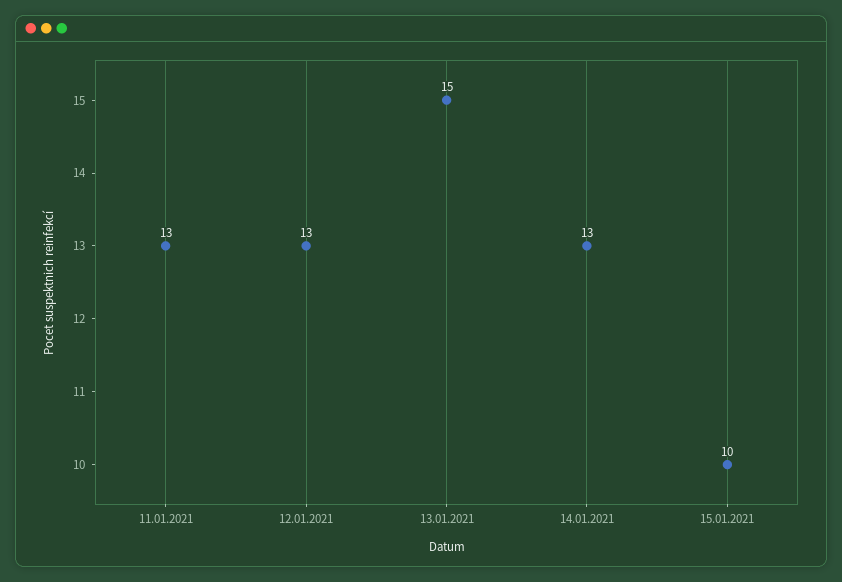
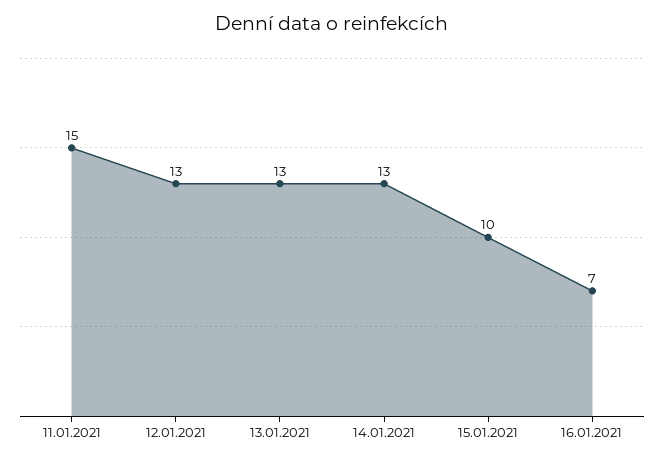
11.01.2021: 13 -> 15
13.01.2021: 15 -> 13
16.01.2021: none -> 7

